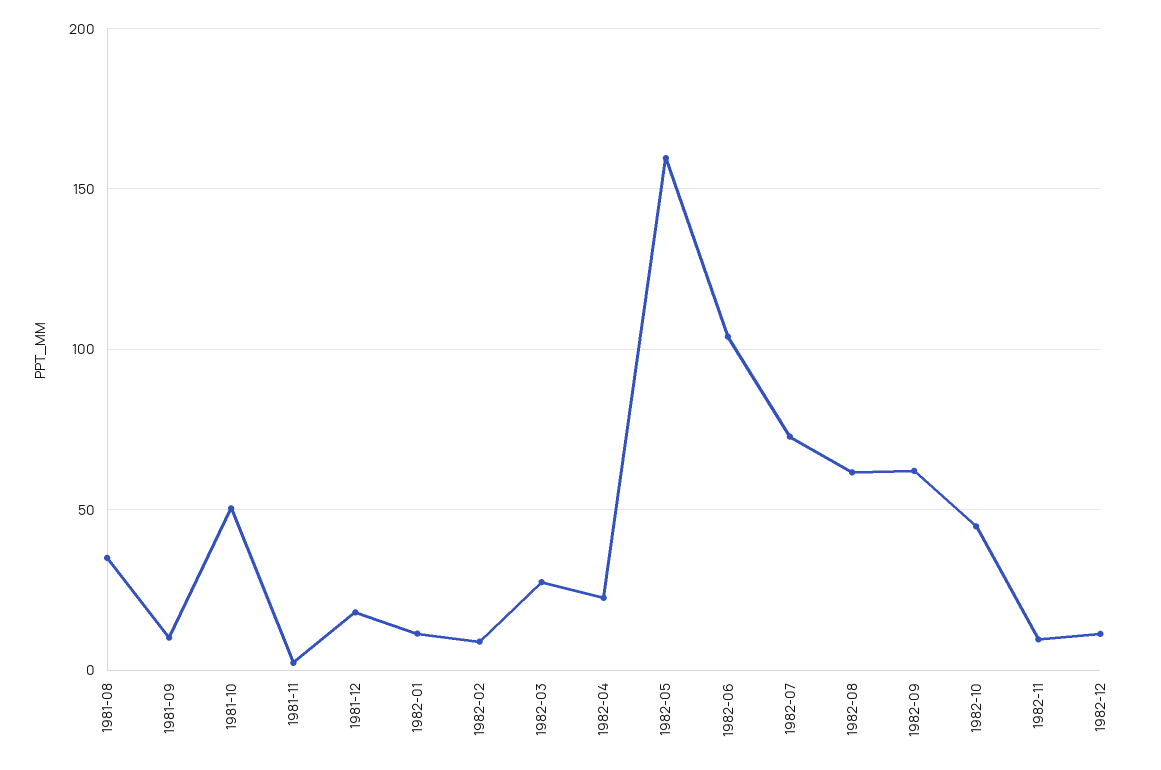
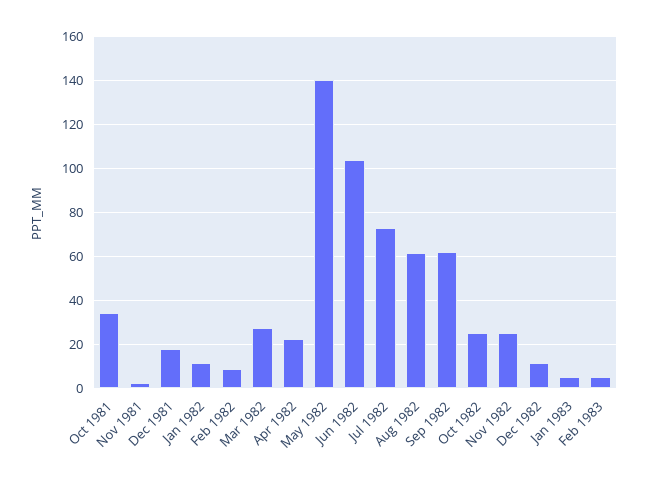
1981-08: 35 -> none
1981-09: 10 -> none
1981-10: 50 -> 35
1982-05: 160 -> 140
1982-10: 45 -> 25
1982-11: 10 -> 25
Jan 1983: none -> 5
Feb 1983: none -> 5

